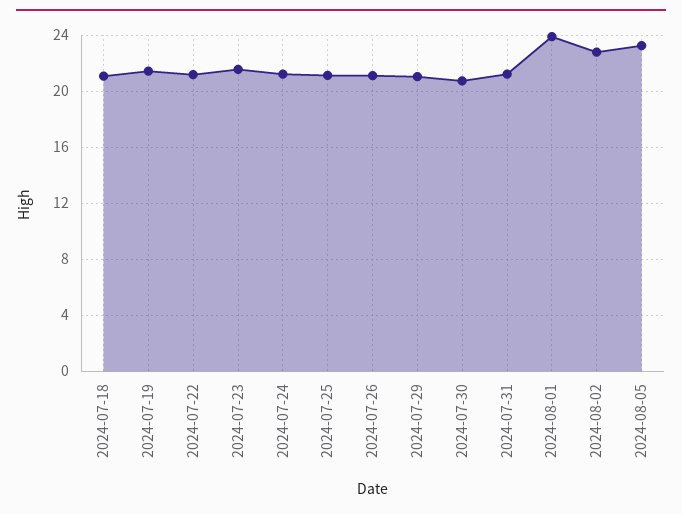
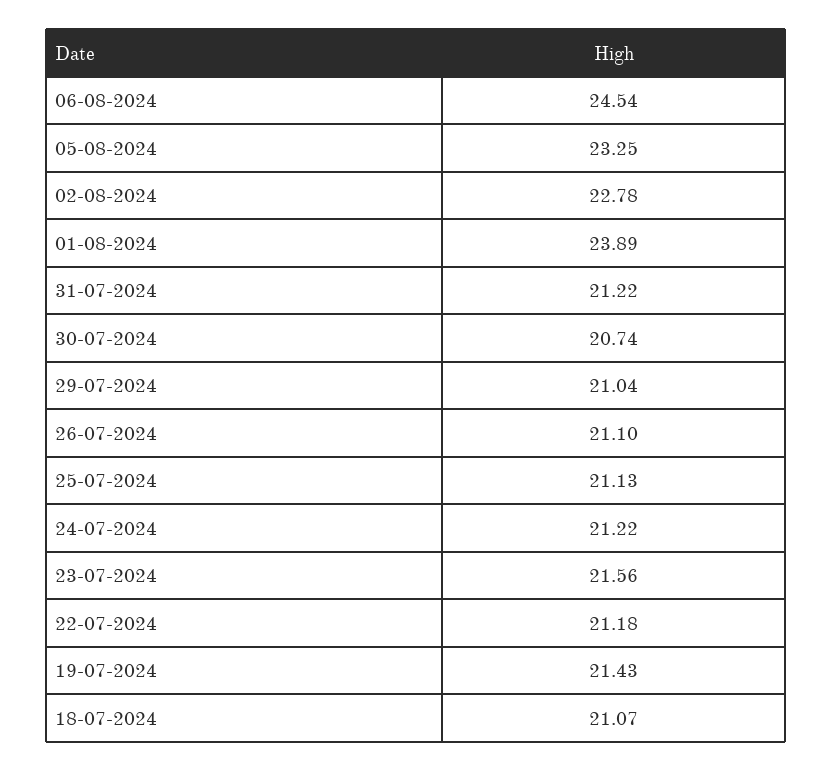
06-08-2024: none -> 24.54

